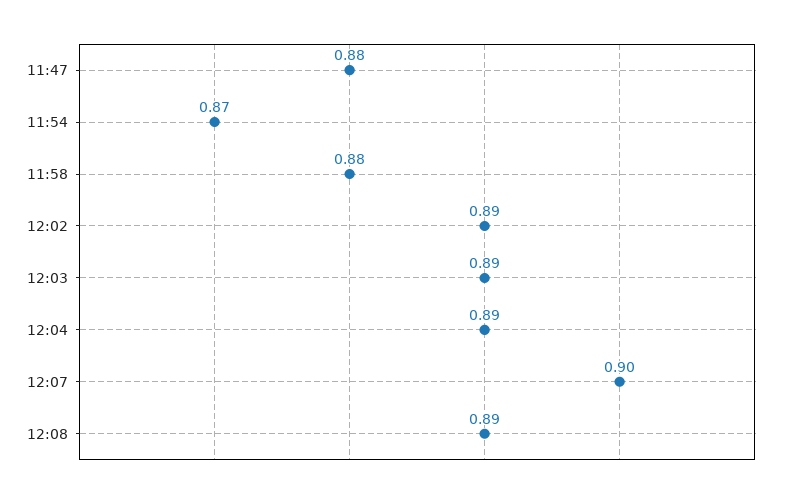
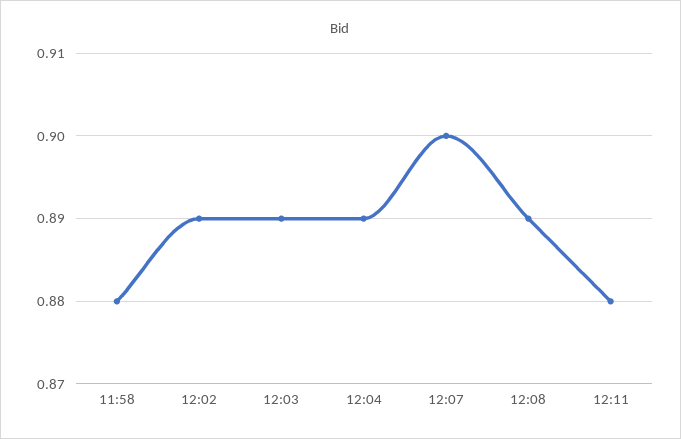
11:47: 0.88 -> none
11:54: 0.87 -> none
12:11: none -> 0.88

